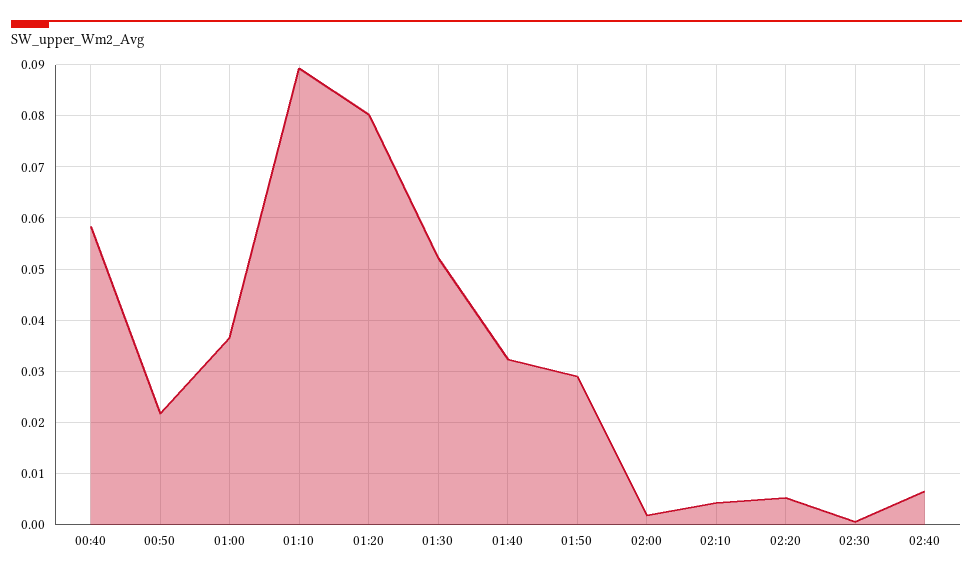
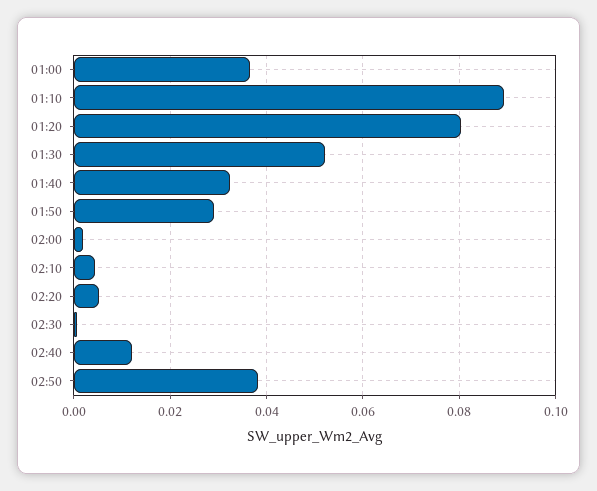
00:40: 0.058 -> none
00:50: 0.022 -> none
02:40: 0.006 -> 0.012
02:50: none -> 0.038

